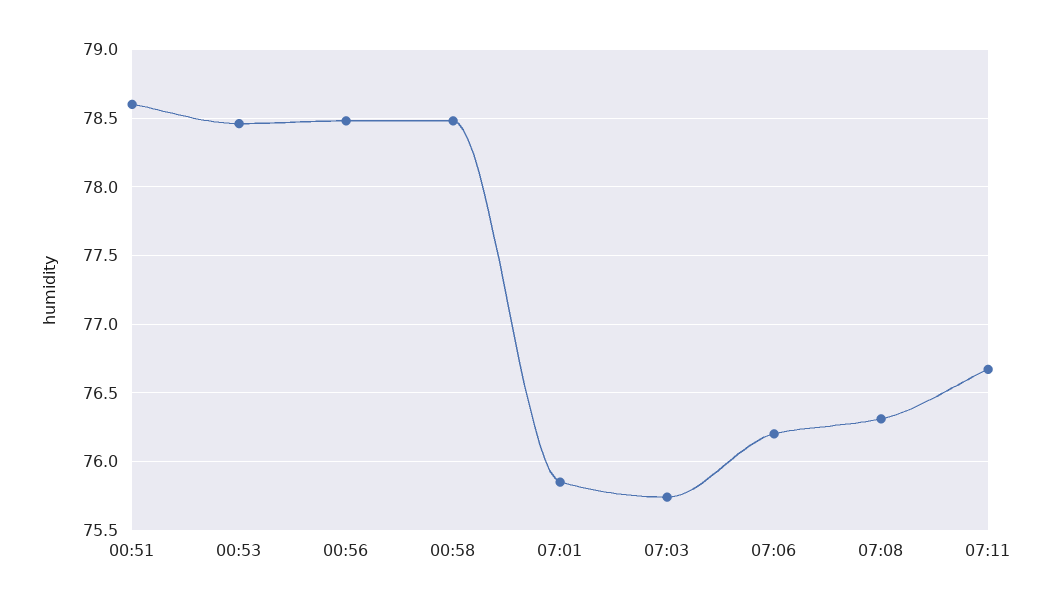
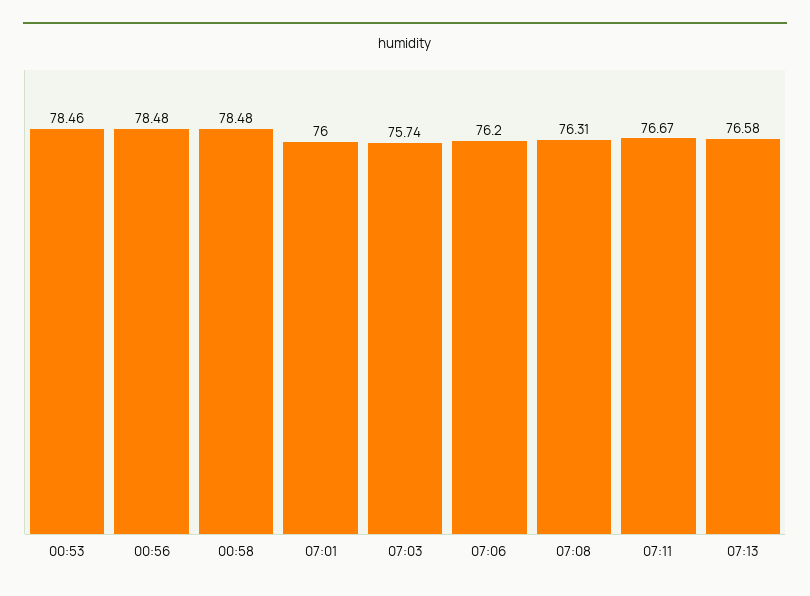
00:51: 78.6 -> none
07:01: 75.85 -> 76
07:13: none -> 76.58

